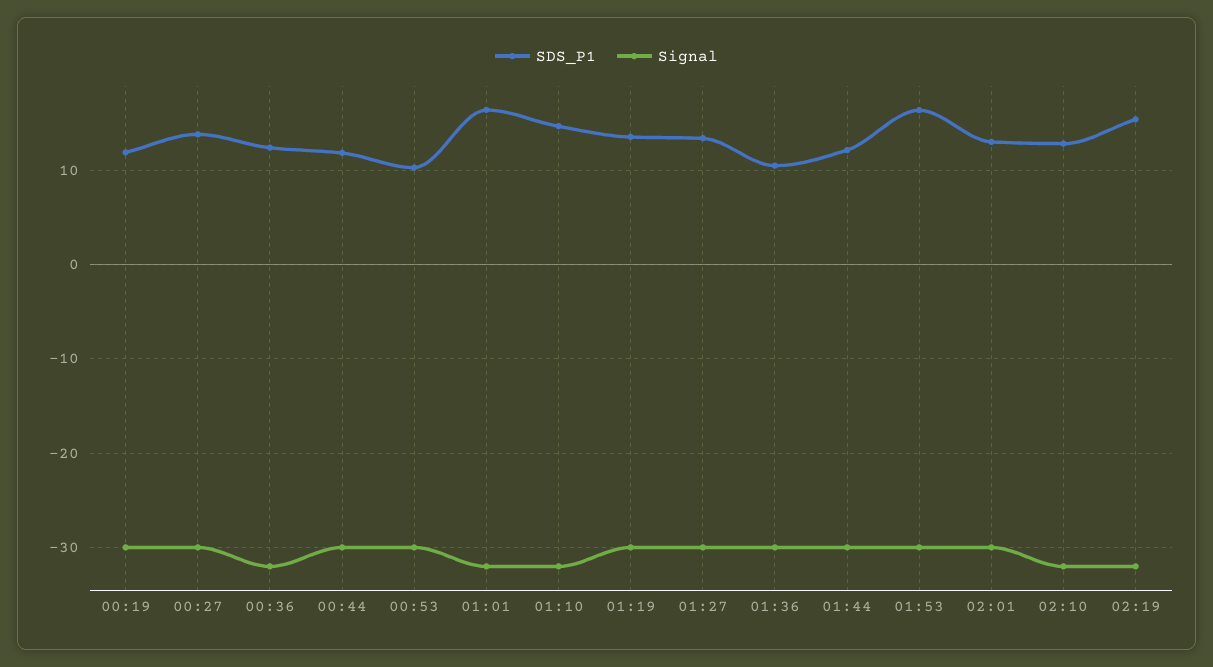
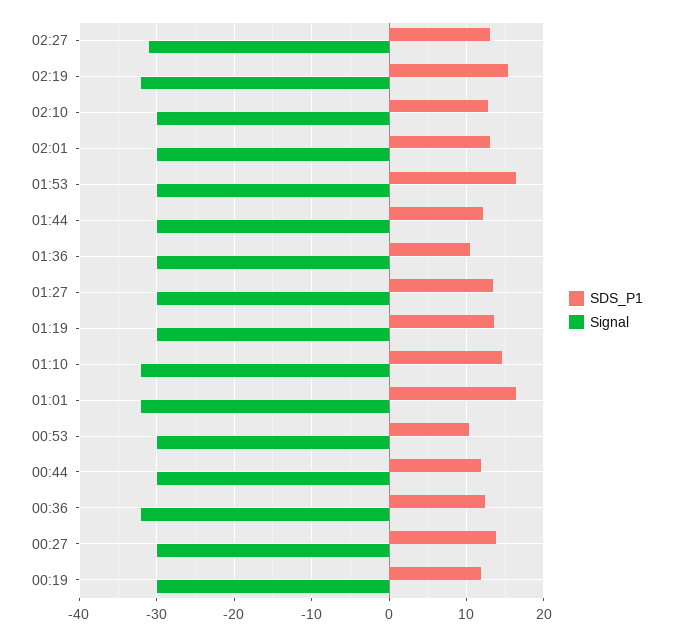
Signal, 02:10: -32 -> -30
SDS_P1, 02:27: none -> 13
Signal, 02:27: none -> -31

